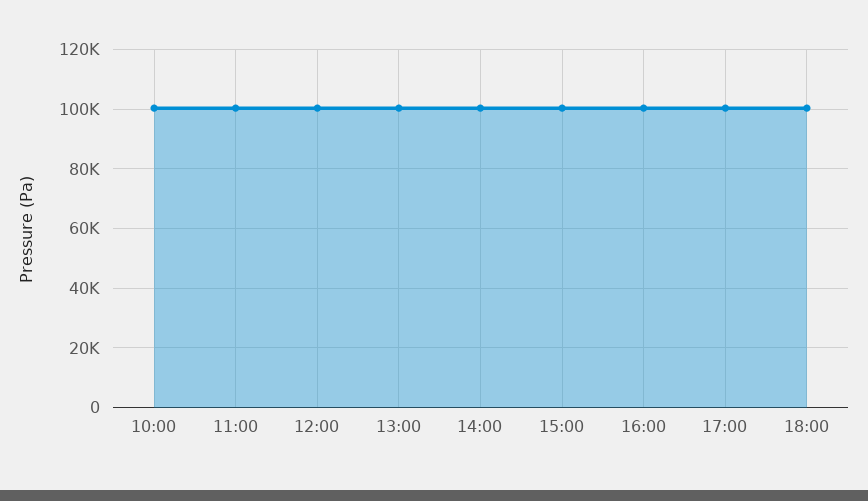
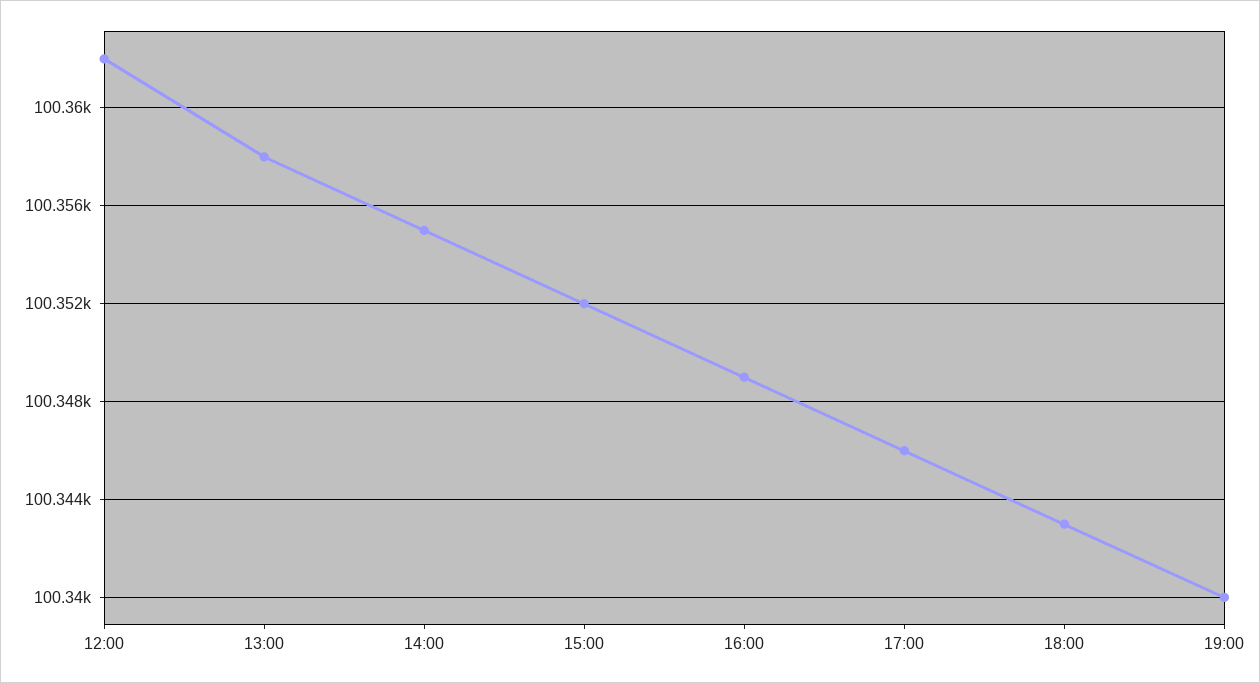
10:00: 100000 -> none
11:00: 100000 -> none
19:00: none -> 100340

